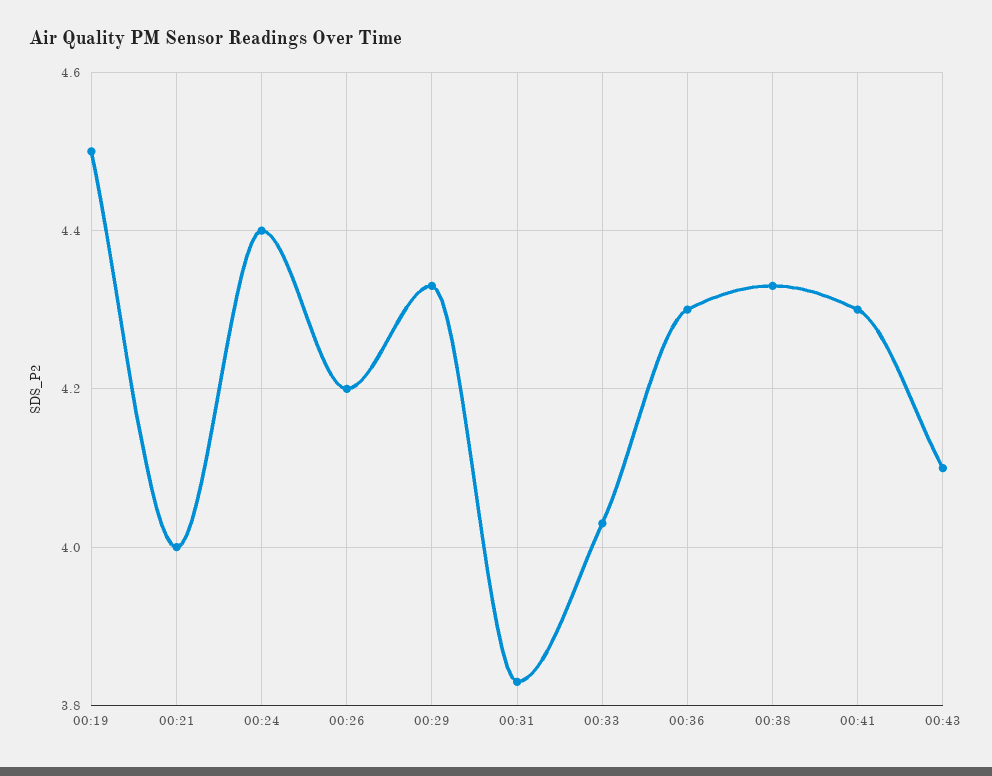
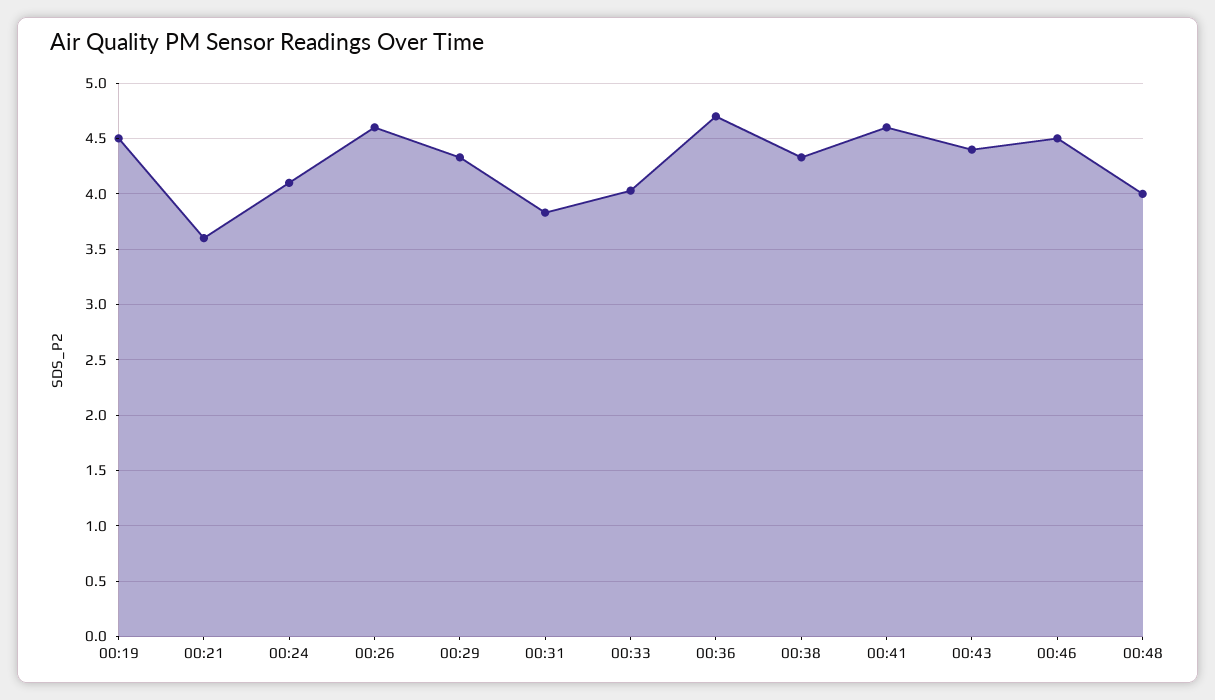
00:21: 4 -> 3.6
00:24: 4.4 -> 4.1
00:26: 4.2 -> 4.6
00:36: 4.3 -> 4.7
00:41: 4.3 -> 4.6
00:43: 4.1 -> 4.4
00:46: none -> 4.5
00:48: none -> 4

